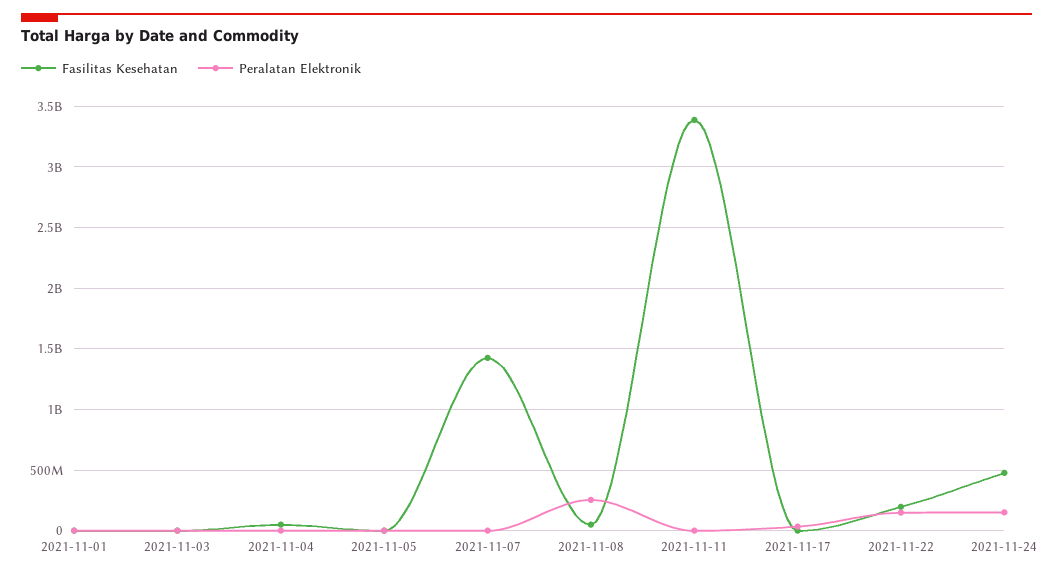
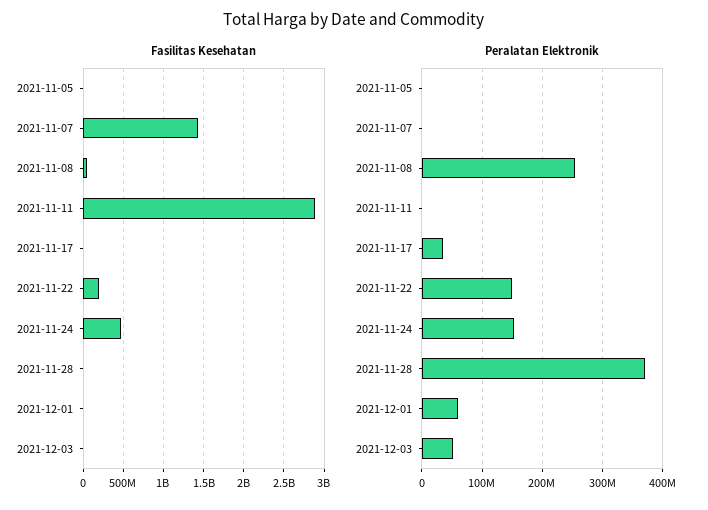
Fasilitas Kesehatan, 2021-11-01: 0 -> none
Peralatan Elektronik, 2021-11-01: 0 -> none
Fasilitas Kesehatan, 2021-11-03: 0 -> none
Peralatan Elektronik, 2021-11-03: 0 -> none
Fasilitas Kesehatan, 2021-11-04: 50000000 -> none
Peralatan Elektronik, 2021-11-04: 0 -> none
Fasilitas Kesehatan, 2021-11-11: 3400000000 -> 2900000000
Fasilitas Kesehatan, 2021-11-28: none -> 0
Fasilitas Kesehatan, 2021-12-01: none -> 0
Fasilitas Kesehatan, 2021-12-03: none -> 0
Peralatan Elektronik, 2021-11-28: none -> 370000000
Peralatan Elektronik, 2021-12-01: none -> 60000000
Peralatan Elektronik, 2021-12-03: none -> 50000000

